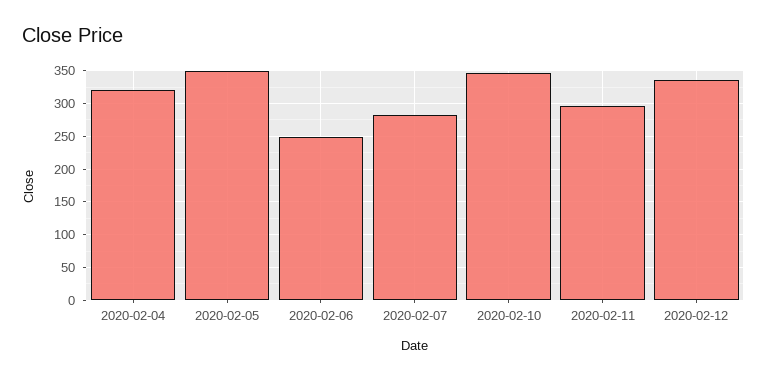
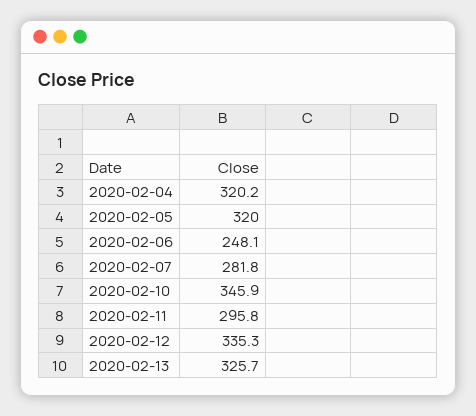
2020-02-05: 350 -> 320
2020-02-13: none -> 325.7

